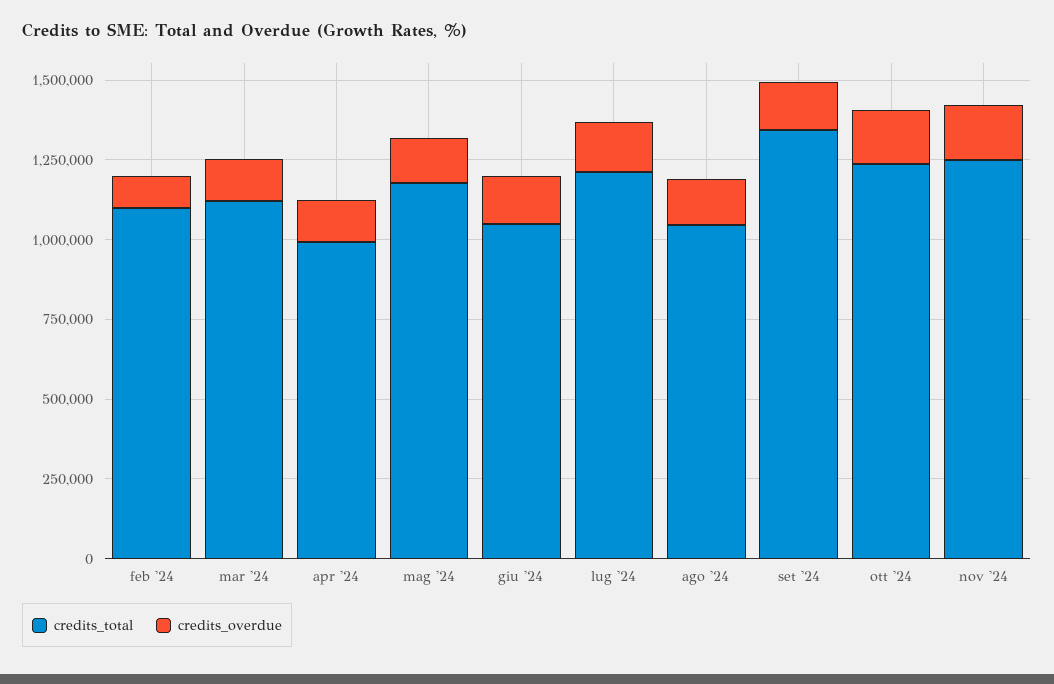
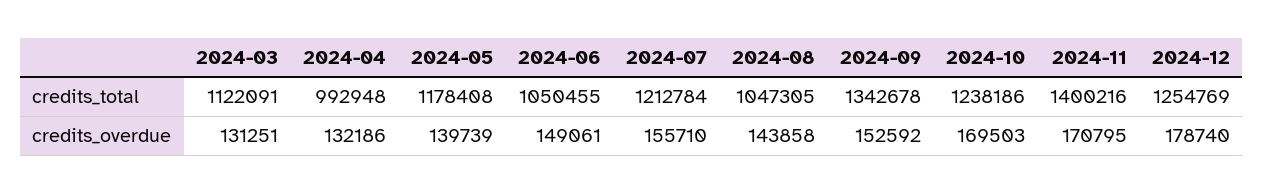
credits_total, feb '24: 1100000 -> none
credits_overdue, feb '24: 100000 -> none
credits_total, nov '24: 1250000 -> 1400216
credits_total, 2024-12: none -> 1254769
credits_overdue, 2024-12: none -> 178740

